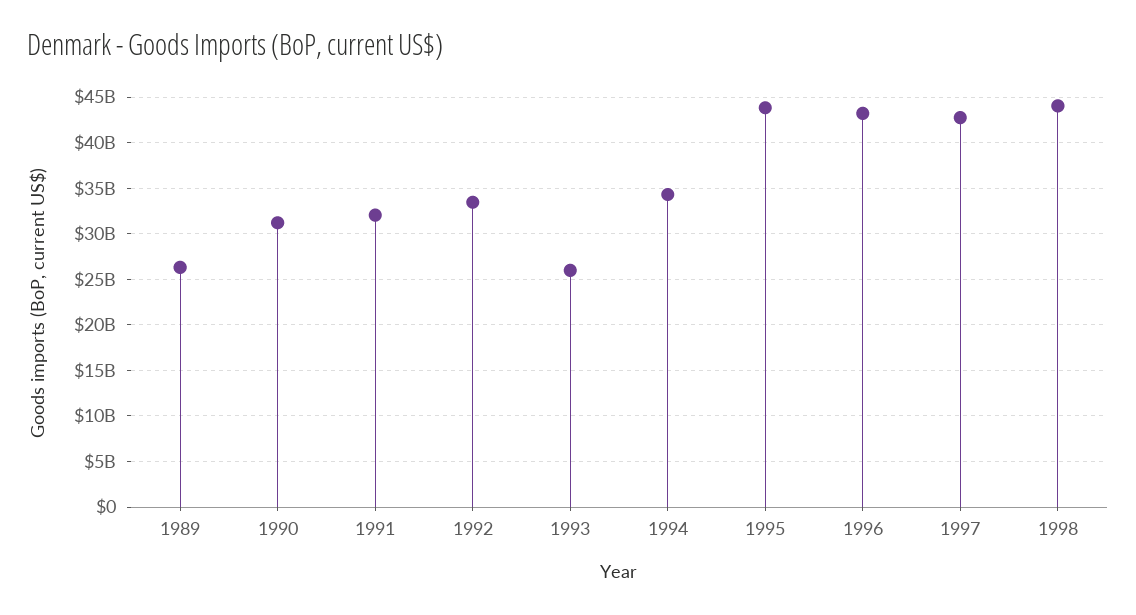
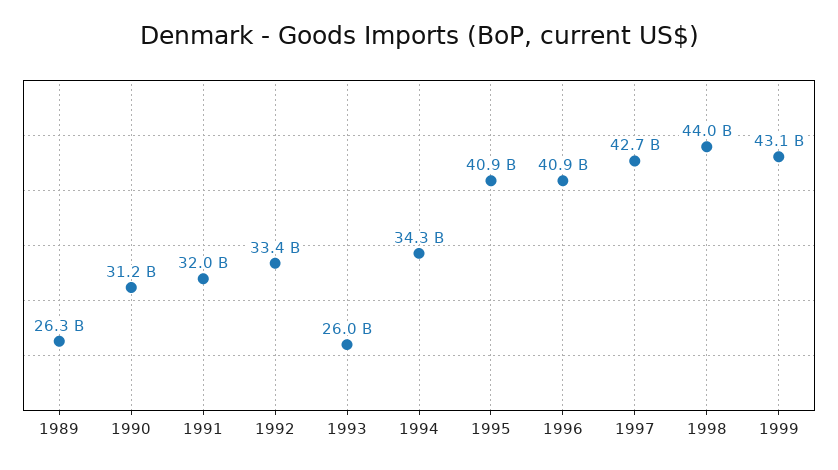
1995: 44000000000 -> 40900000000
1996: 43000000000 -> 40900000000
1999: none -> 43100000000

